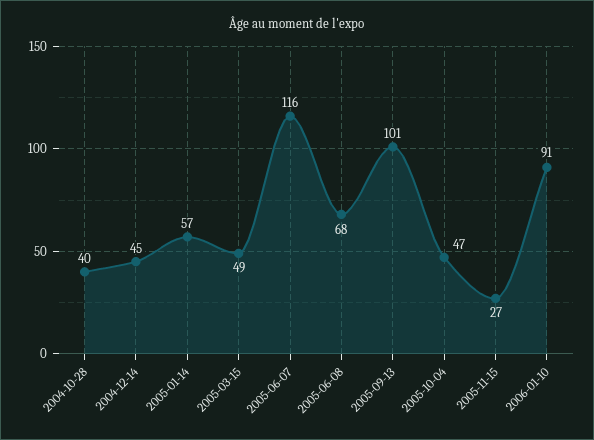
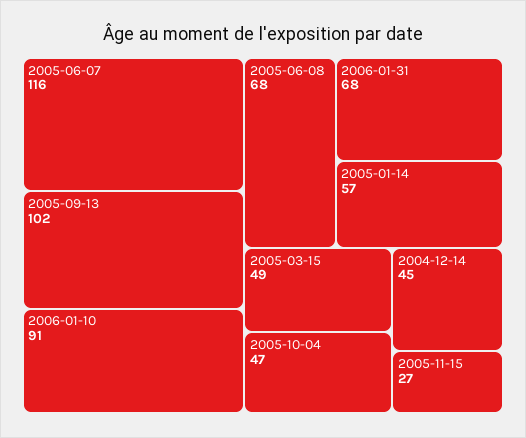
2004-10-28: 40 -> none
2005-09-13: 101 -> 102
2006-01-31: none -> 68

